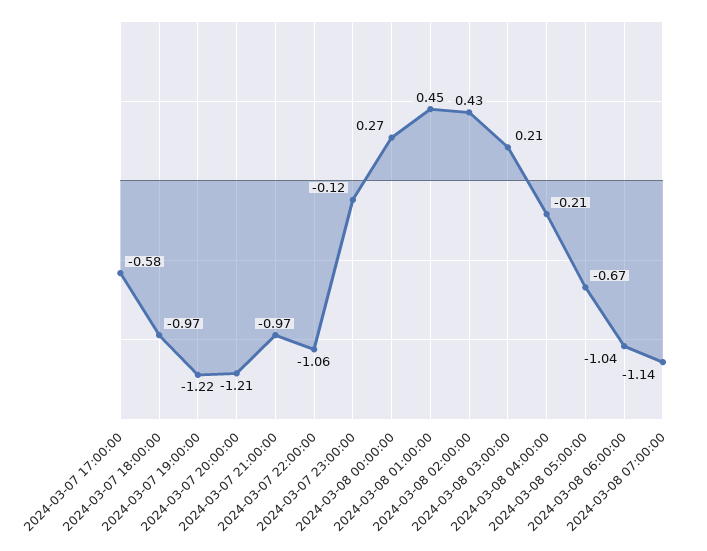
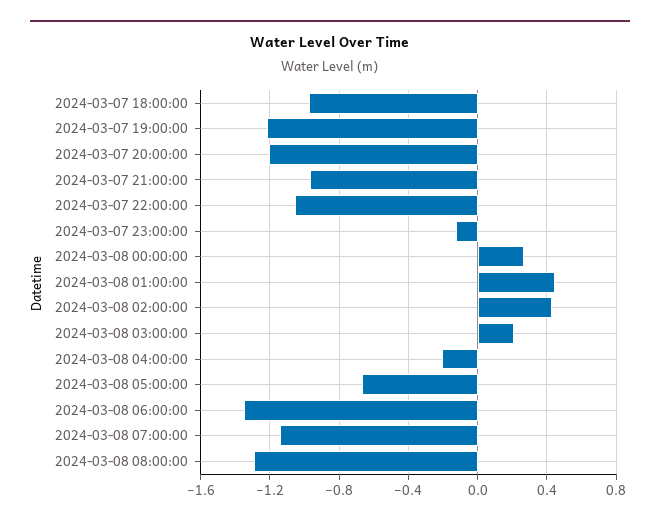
2024-03-07 17:00:00: -0.58 -> none
2024-03-08 06:00:00: -1.04 -> -1.35
2024-03-08 08:00:00: none -> -1.3

